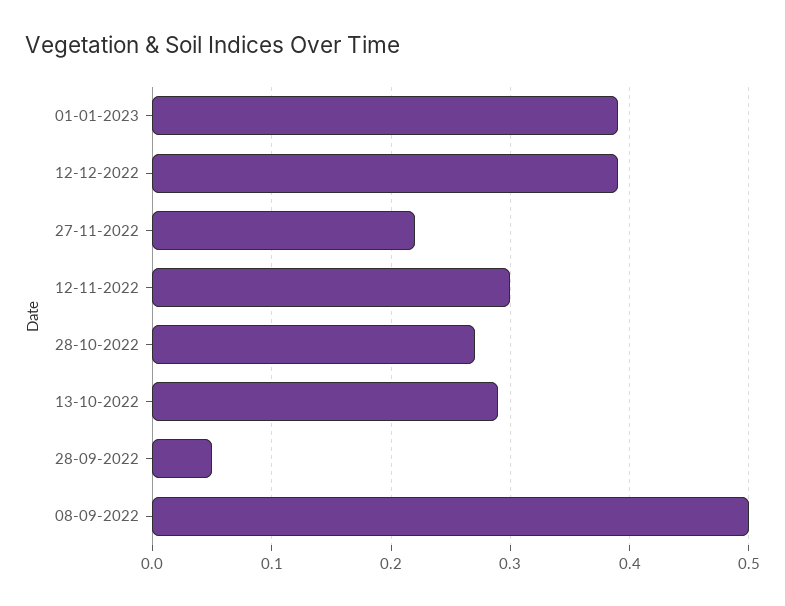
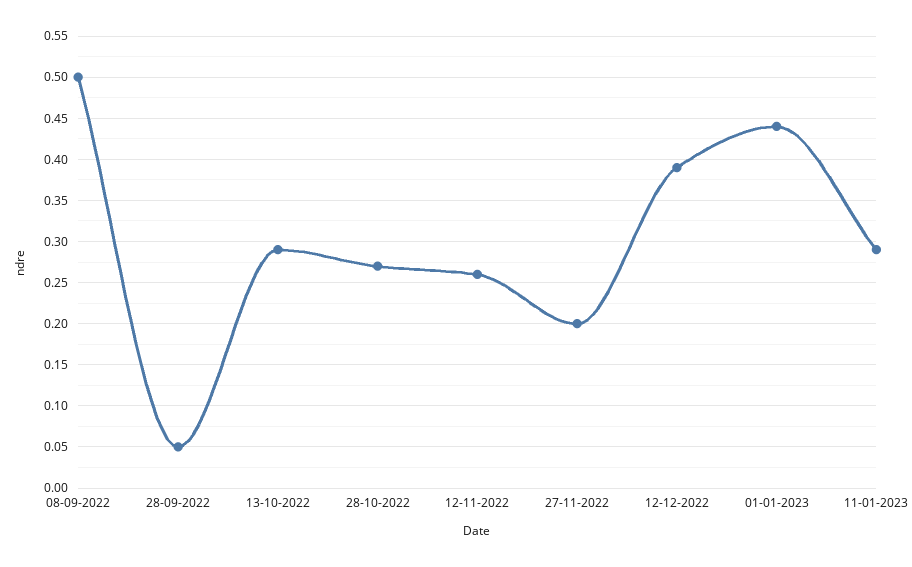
01-01-2023: 0.39 -> 0.44
27-11-2022: 0.22 -> 0.2
12-11-2022: 0.3 -> 0.26
11-01-2023: none -> 0.29

